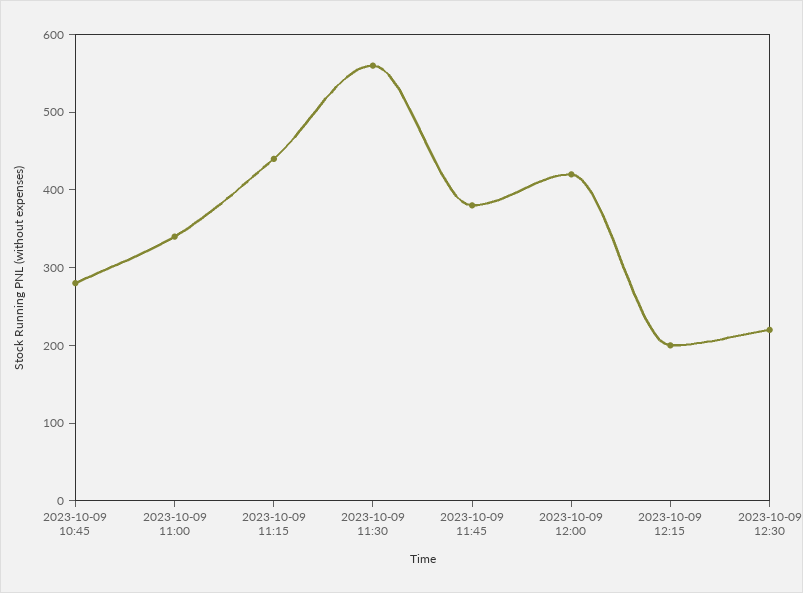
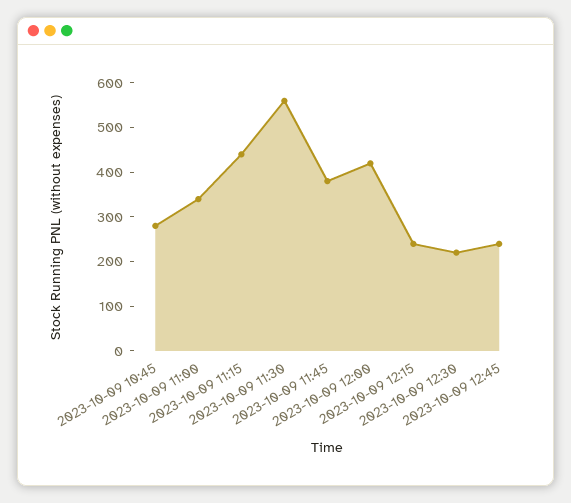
2023-10-09 12:15: 200 -> 240
2023-10-09 12:45: none -> 240

